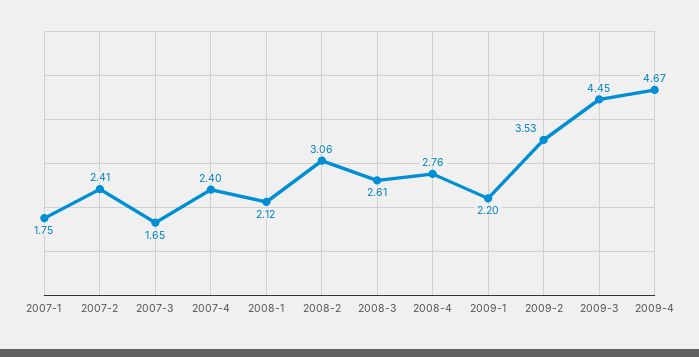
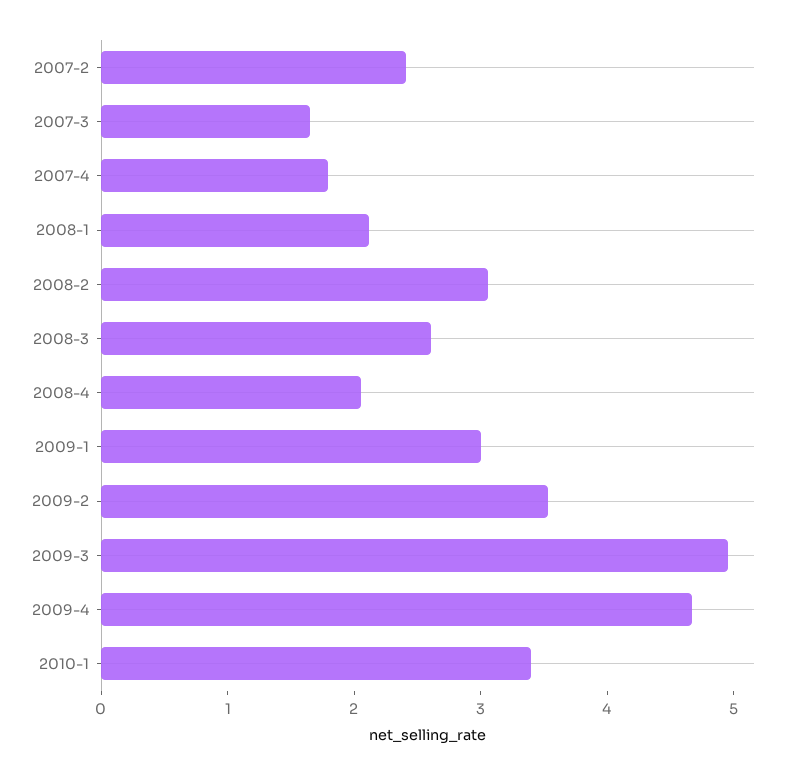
2007-1: 1.75 -> none
2007-4: 2.4 -> 1.8
2008-4: 2.76 -> 2
2009-1: 2.2 -> 3
2009-3: 4.45 -> 5
2010-1: none -> 3.4

